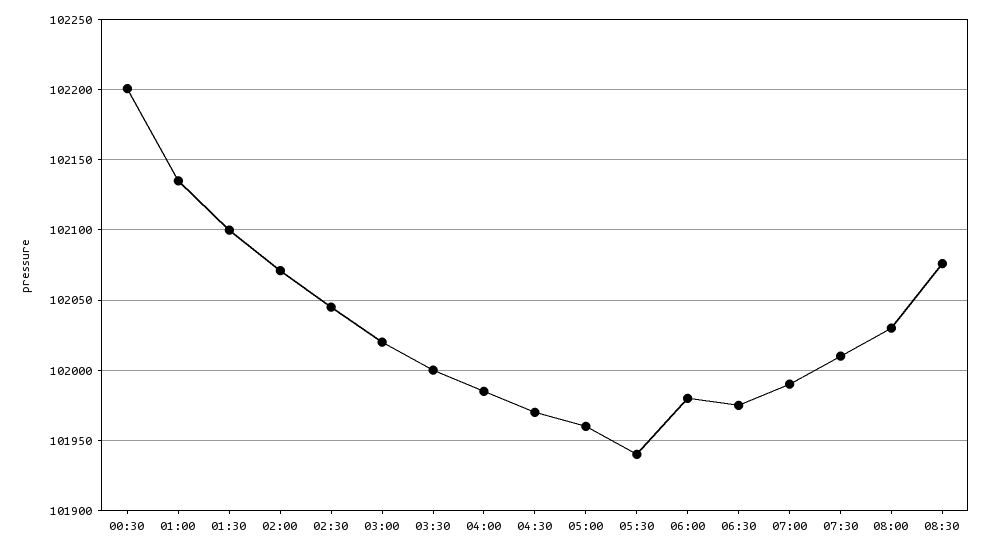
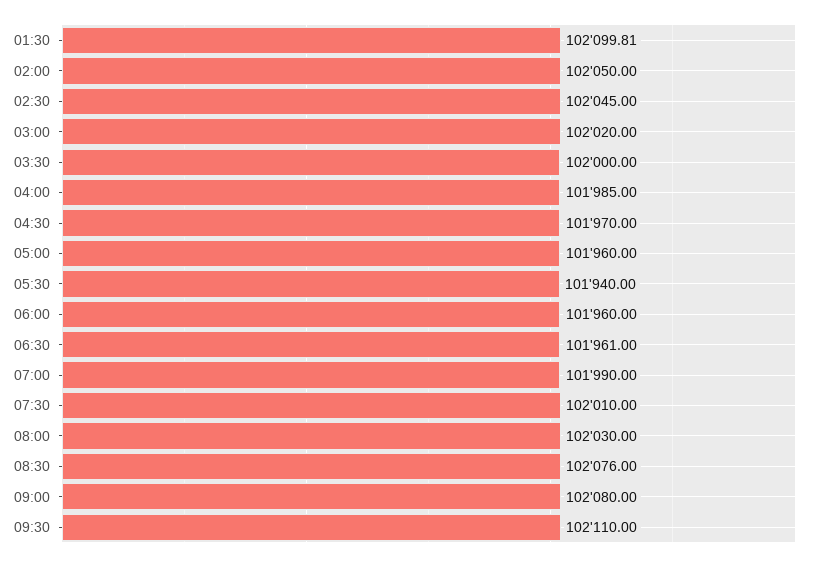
00:30: 102200 -> none
01:00: 102135 -> none
02:00: 102070 -> 102050
06:00: 101980 -> 101960
06:30: 101975 -> 101961
09:00: none -> 102080
09:30: none -> 102110

